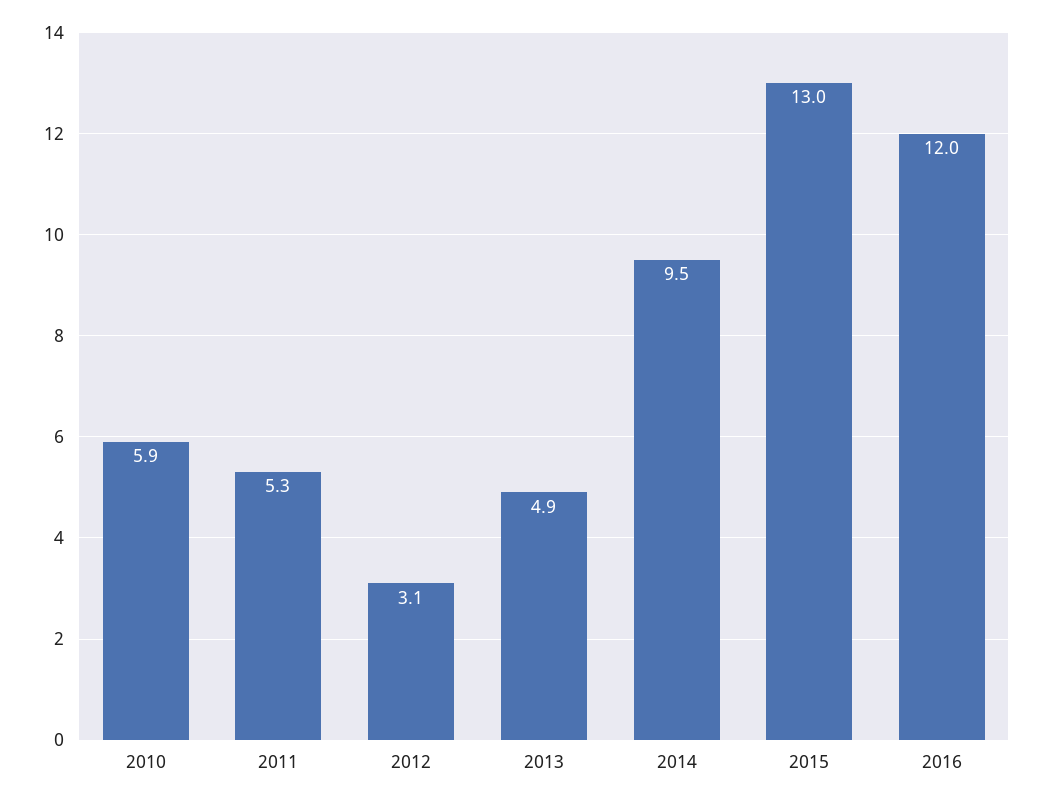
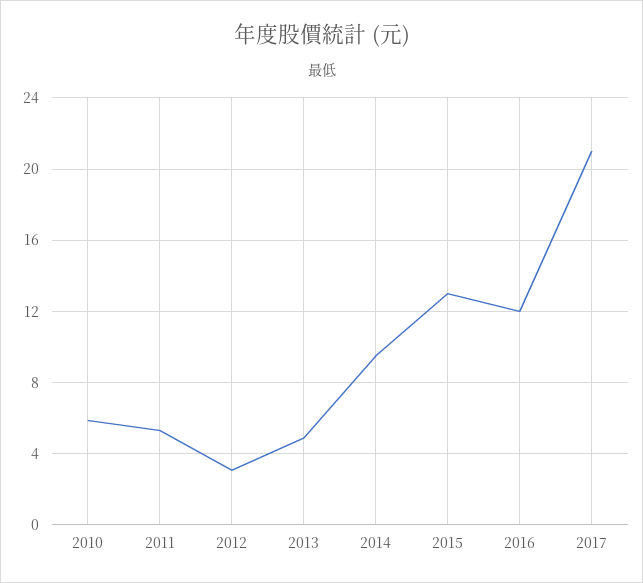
2017: none -> 21

